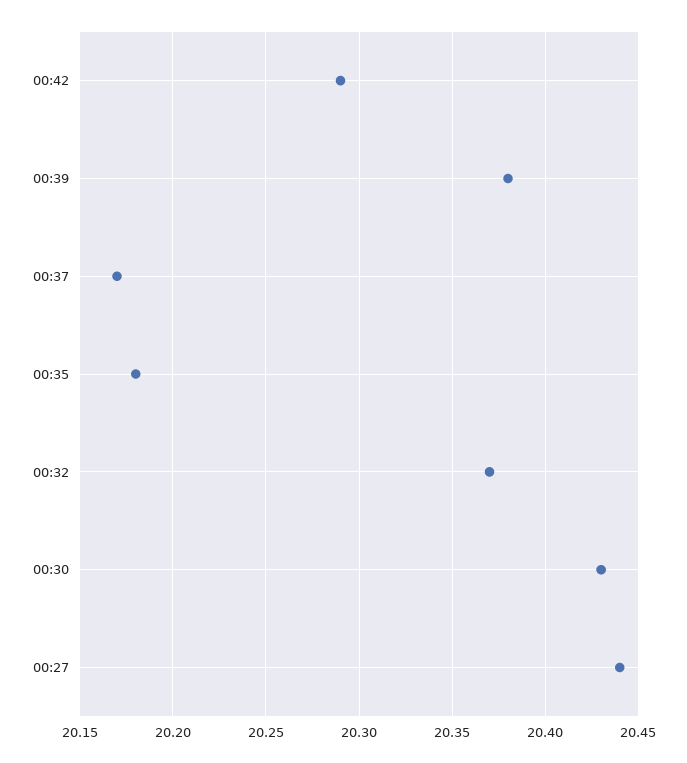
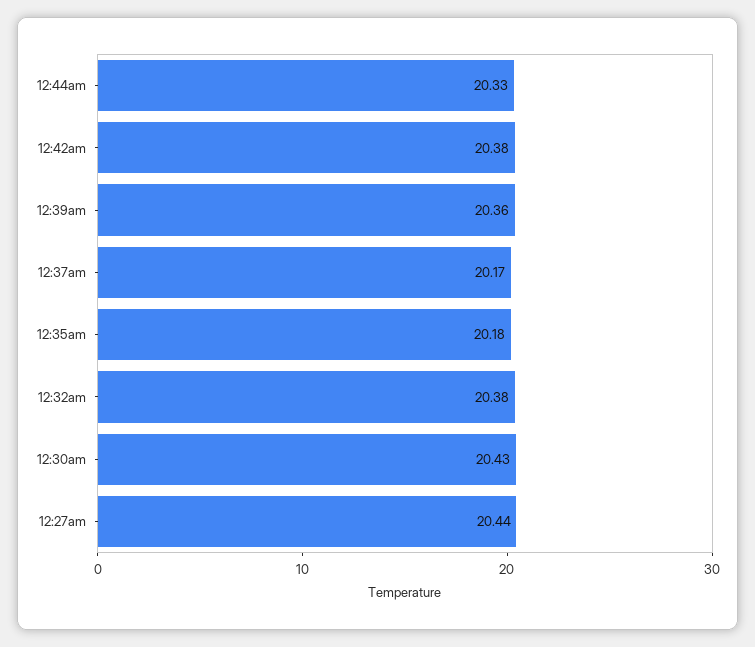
00:42: 20.29 -> 20.38
00:39: 20.38 -> 20.36
00:32: 20.37 -> 20.38
12:44am: none -> 20.33

